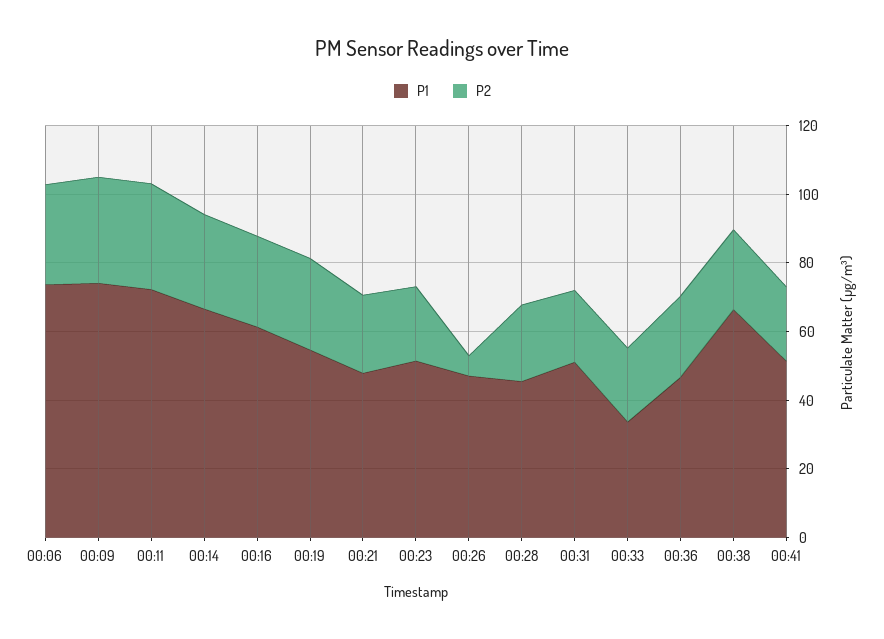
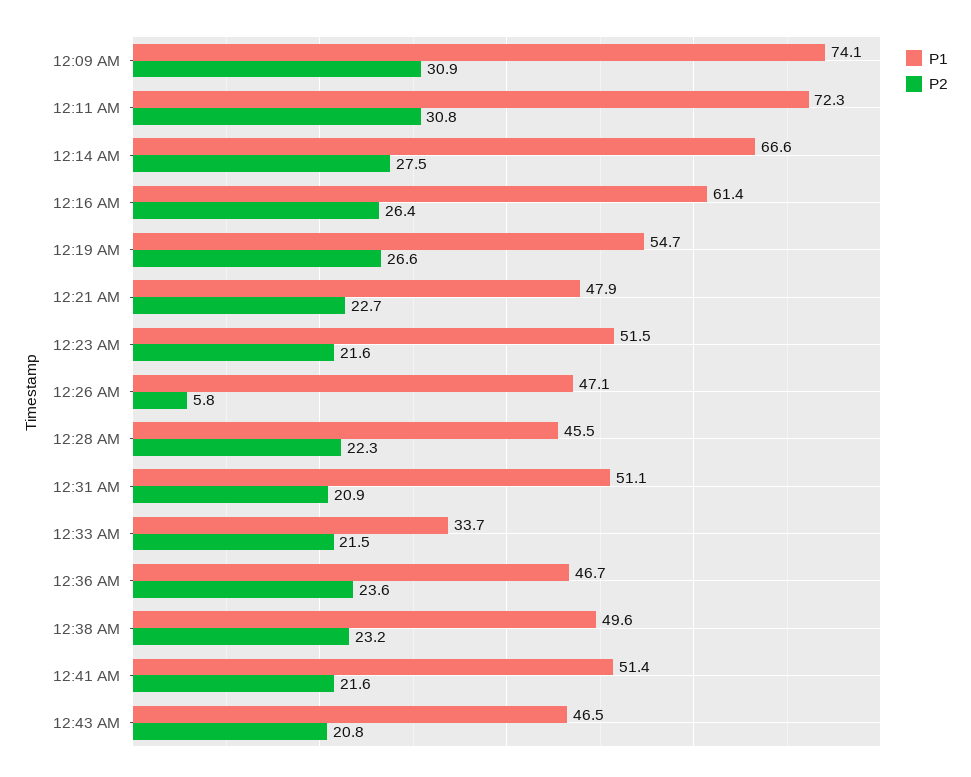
P1, 00:06: 75 -> none
P2, 00:06: 30 -> none
P1, 00:38: 65 -> 49.6
P1, 12:43 AM: none -> 46.5
P2, 12:43 AM: none -> 20.8

